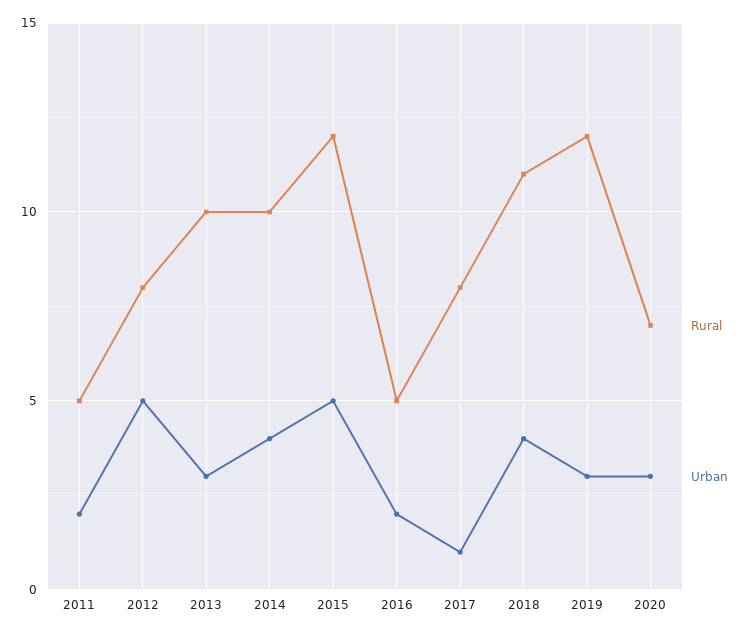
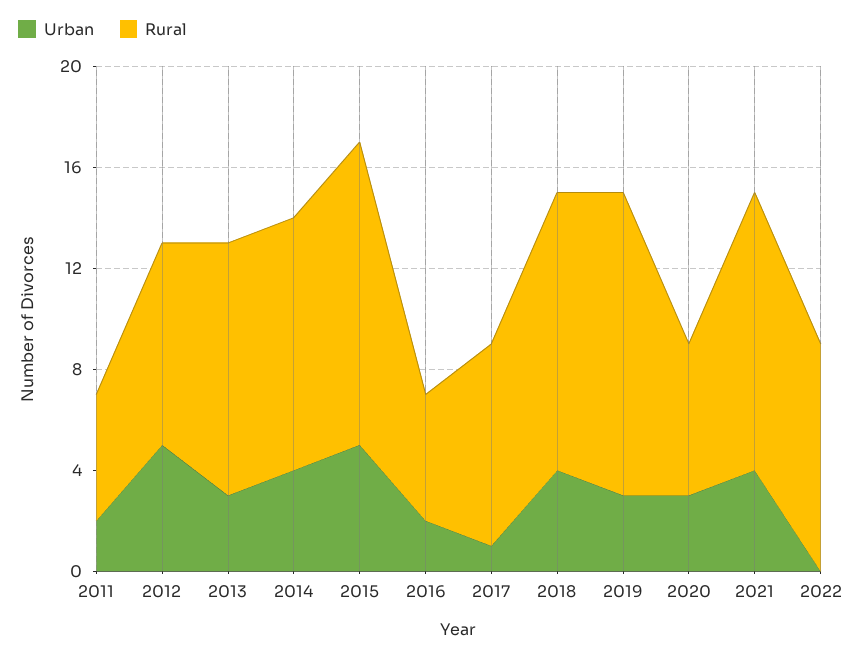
Rural, 2020: 7 -> 6
Urban, 2021: none -> 4
Rural, 2021: none -> 11
Urban, 2022: none -> 0
Rural, 2022: none -> 9

